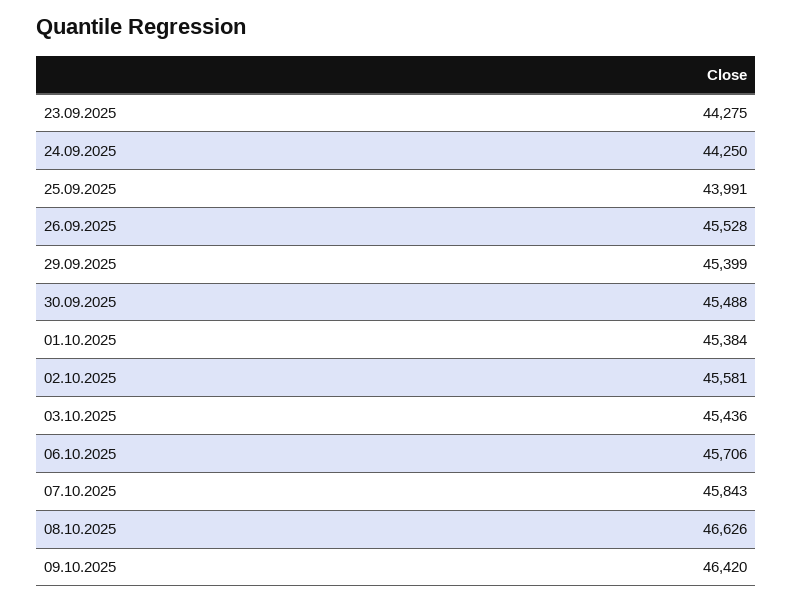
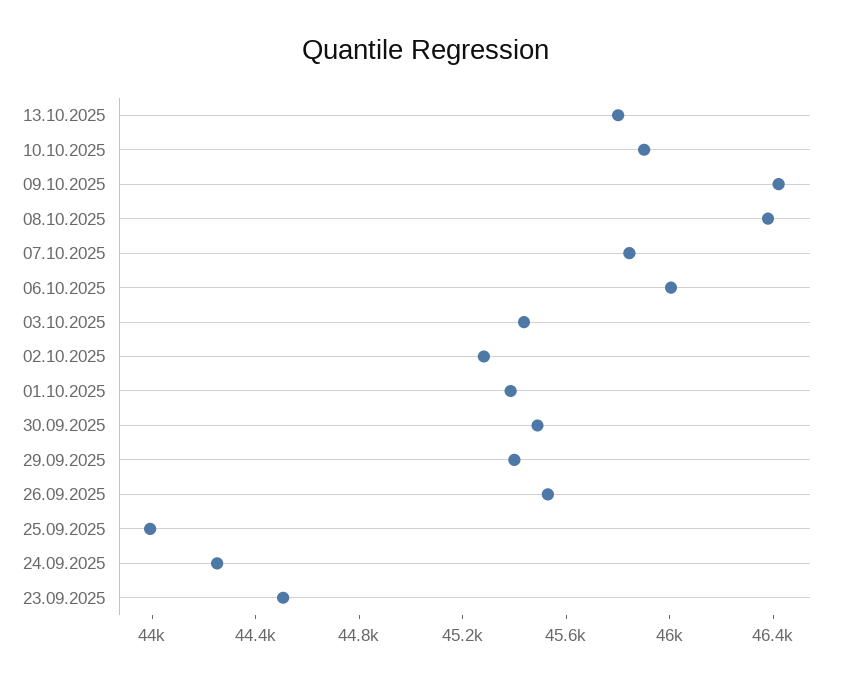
23.09.2025: 44275 -> 44500
02.10.2025: 45581 -> 45300
06.10.2025: 45706 -> 46000
08.10.2025: 46626 -> 46400
13.10.2025: none -> 45800
10.10.2025: none -> 45900

